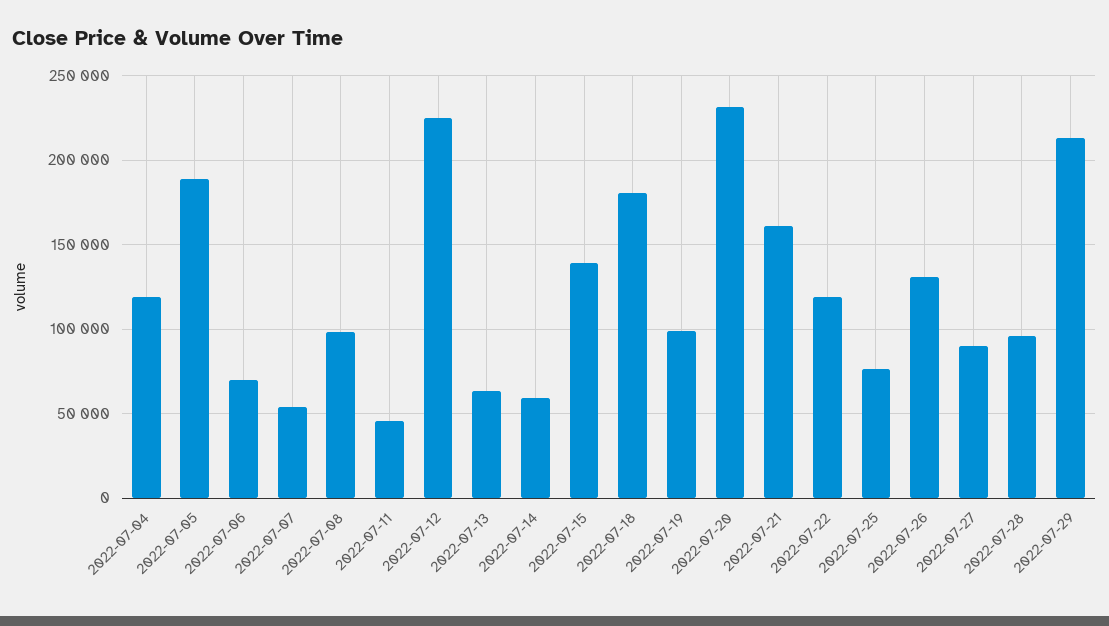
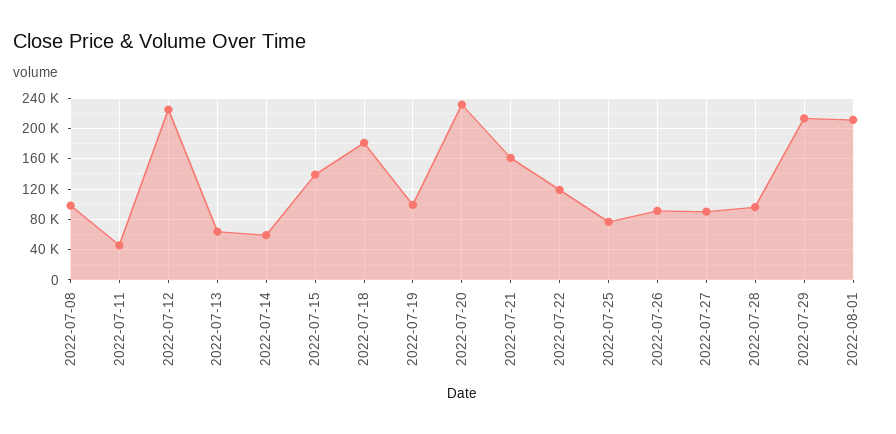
2022-07-04: 120000 -> none
2022-07-05: 190000 -> none
2022-07-06: 70000 -> none
2022-07-07: 55000 -> none
2022-07-26: 130000 -> 90000
2022-08-01: none -> 210000

